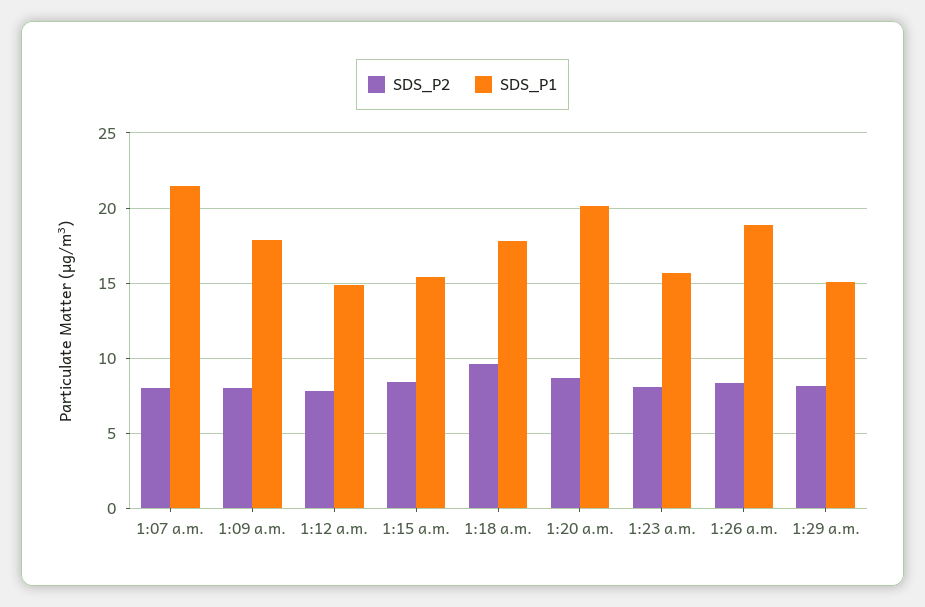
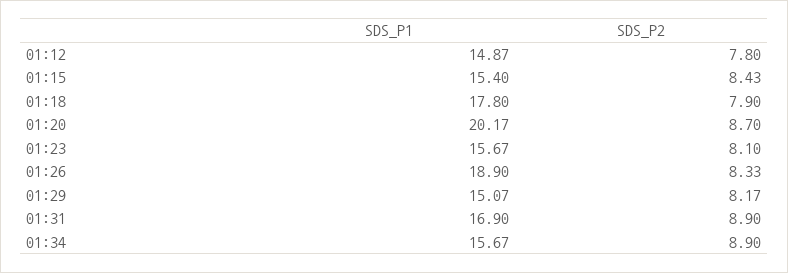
SDS_P2, 1:07 a.m.: 8 -> none
SDS_P1, 1:07 a.m.: 21.5 -> none
SDS_P2, 1:09 a.m.: 8 -> none
SDS_P1, 1:09 a.m.: 18 -> none
SDS_P2, 1:18 a.m.: 9.5 -> 7.9
SDS_P1, 01:31: none -> 16.9
SDS_P2, 01:31: none -> 8.9
SDS_P1, 01:34: none -> 15.67
SDS_P2, 01:34: none -> 8.9

